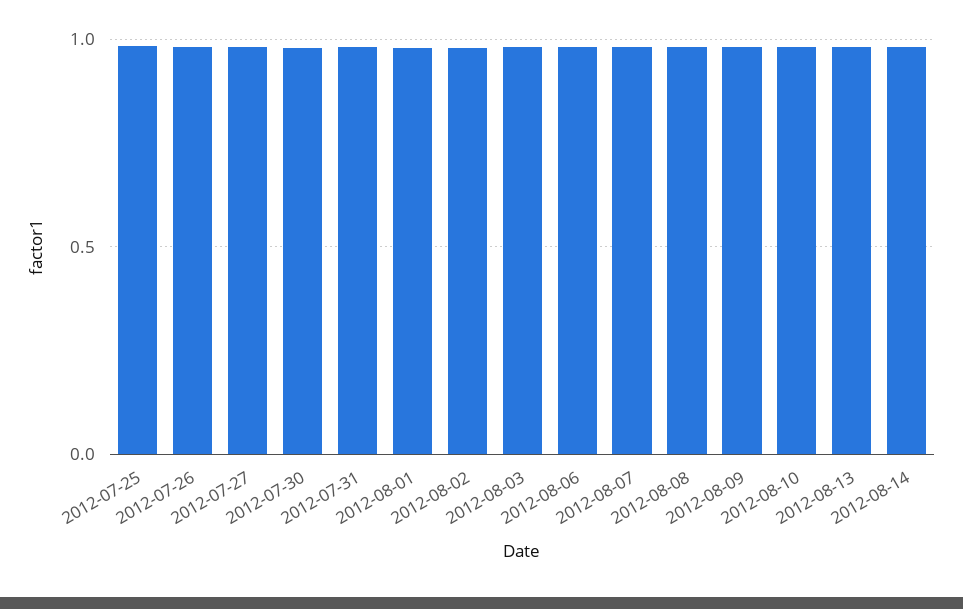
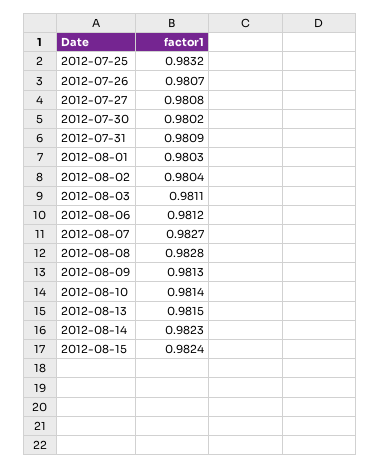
2012-08-15: none -> 0.9824

